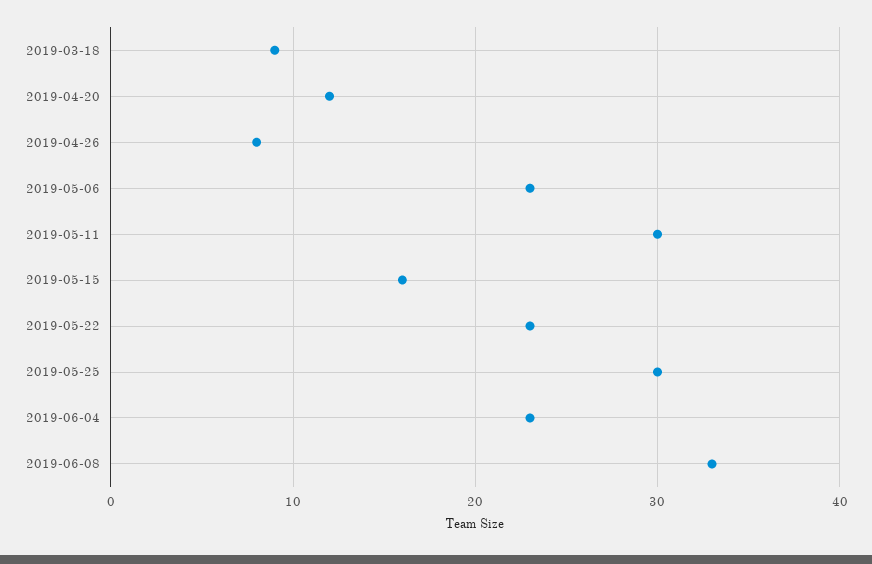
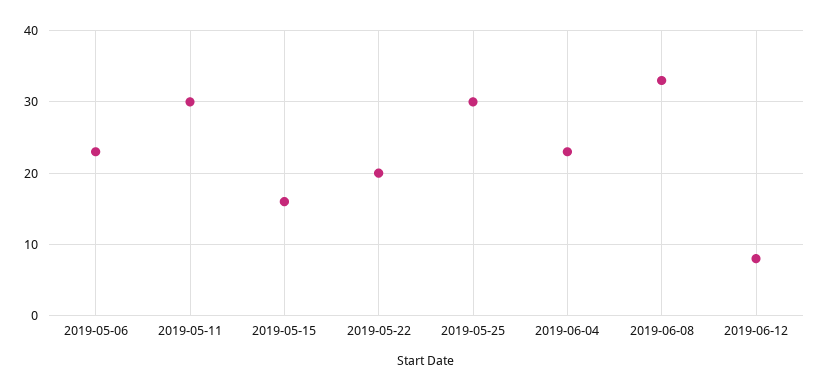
2019-03-18: 9 -> none
2019-04-20: 12 -> none
2019-04-26: 8 -> none
2019-05-22: 23 -> 20
2019-06-12: none -> 8

